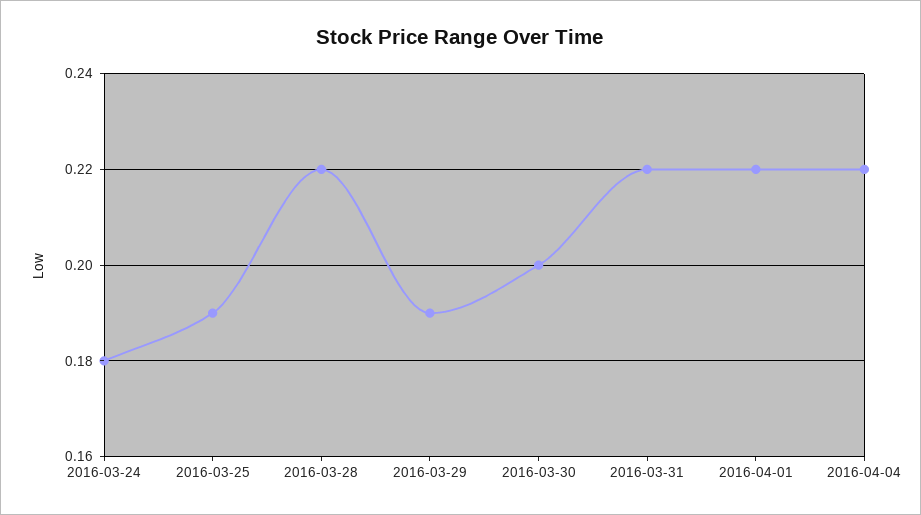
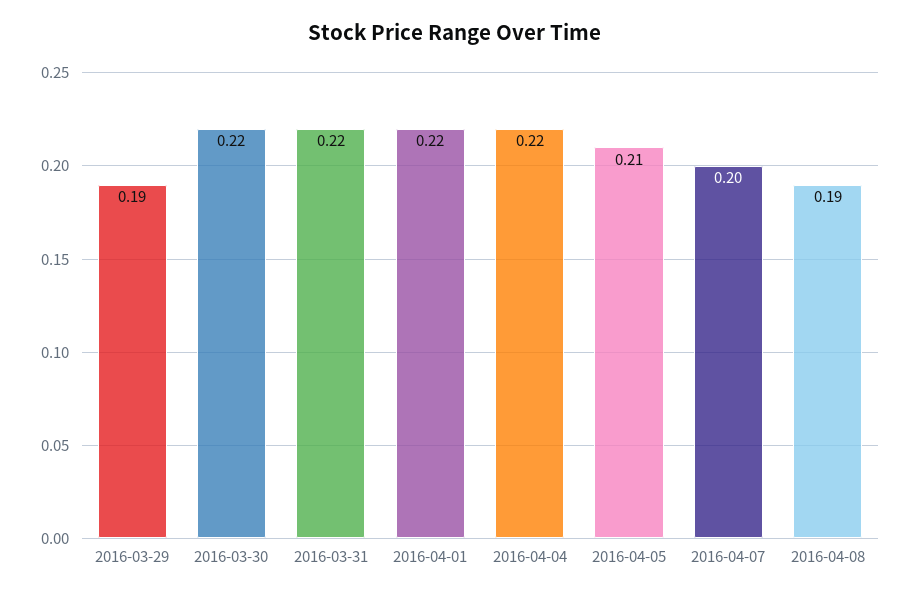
2016-03-24: 0.18 -> none
2016-03-25: 0.19 -> none
2016-03-28: 0.22 -> none
2016-03-30: 0.2 -> 0.22
2016-04-05: none -> 0.21
2016-04-07: none -> 0.2
2016-04-08: none -> 0.19

